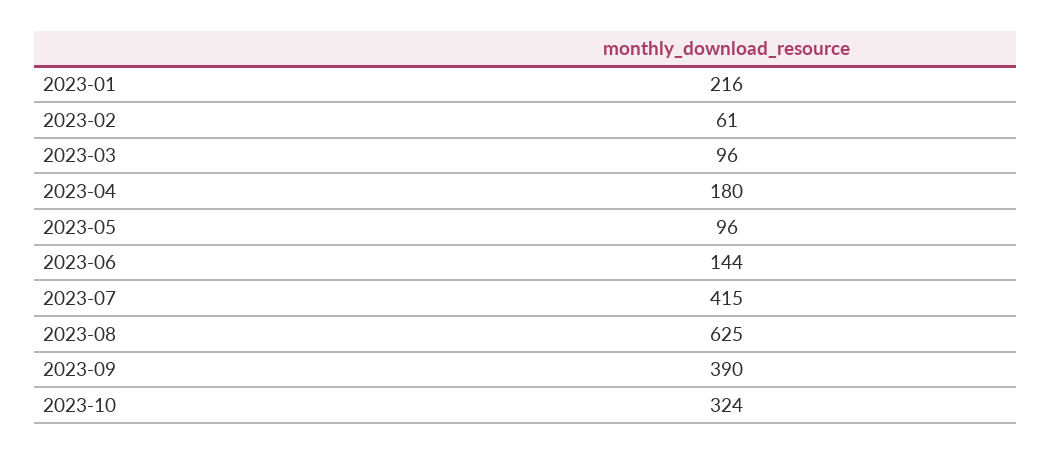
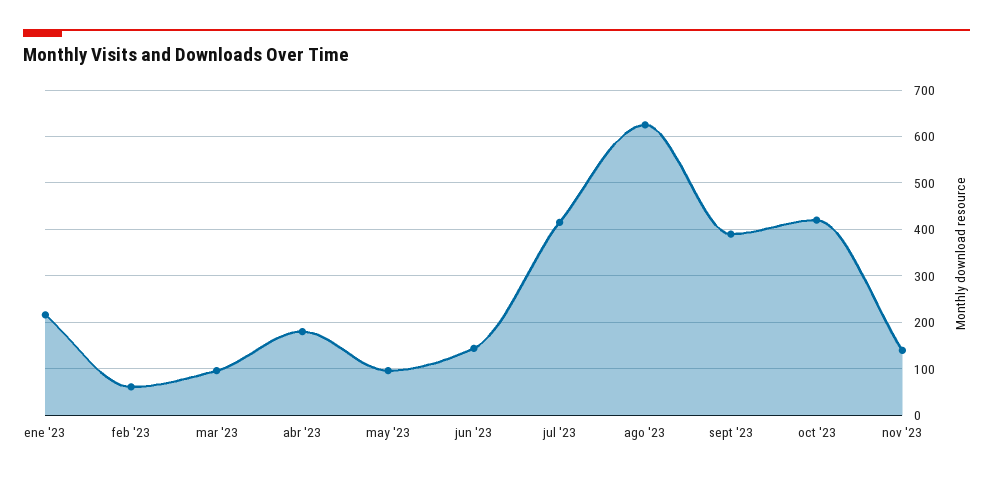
2023-10: 324 -> 420
nov '23: none -> 140

